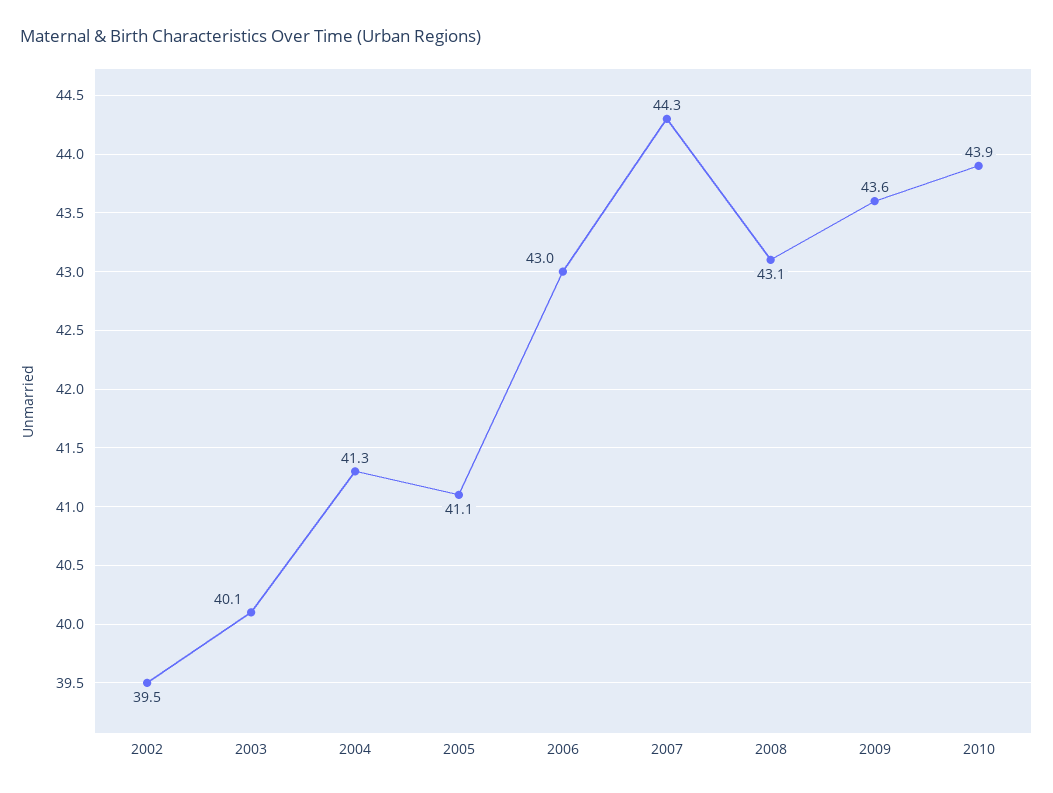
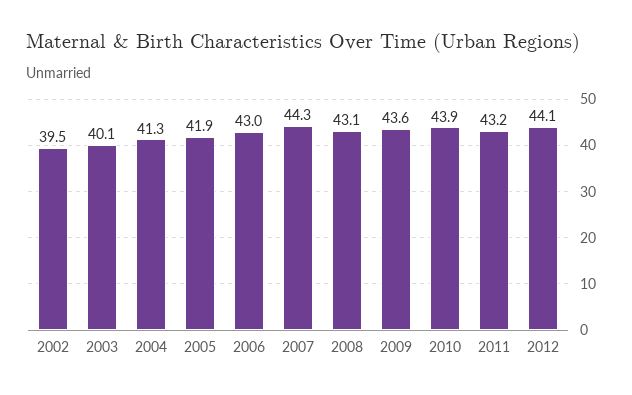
2005: 41.1 -> 41.9
2011: none -> 43.2
2012: none -> 44.1

